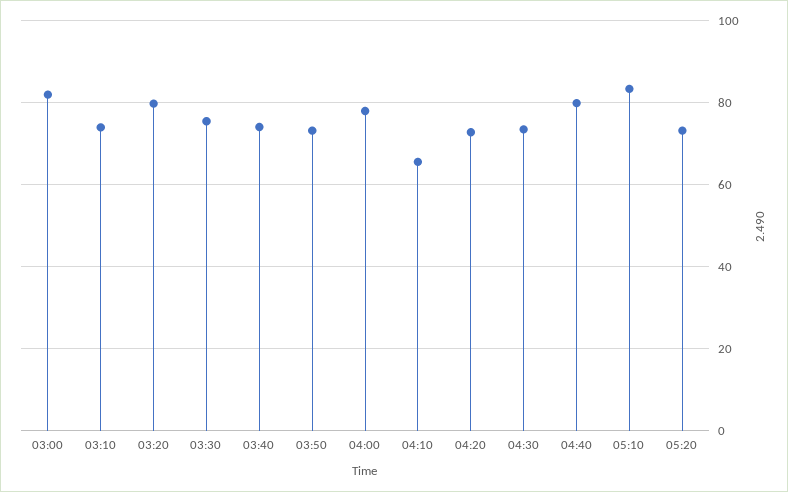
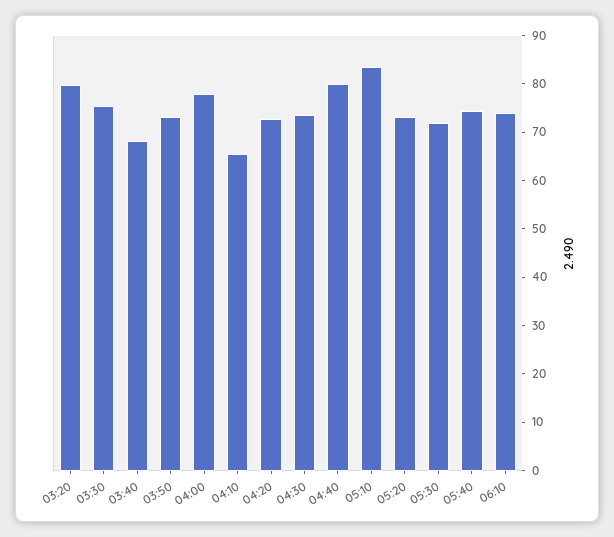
03:00: 82 -> none
03:10: 74 -> none
03:40: 74 -> 68
05:30: none -> 72
05:40: none -> 74
06:10: none -> 74

